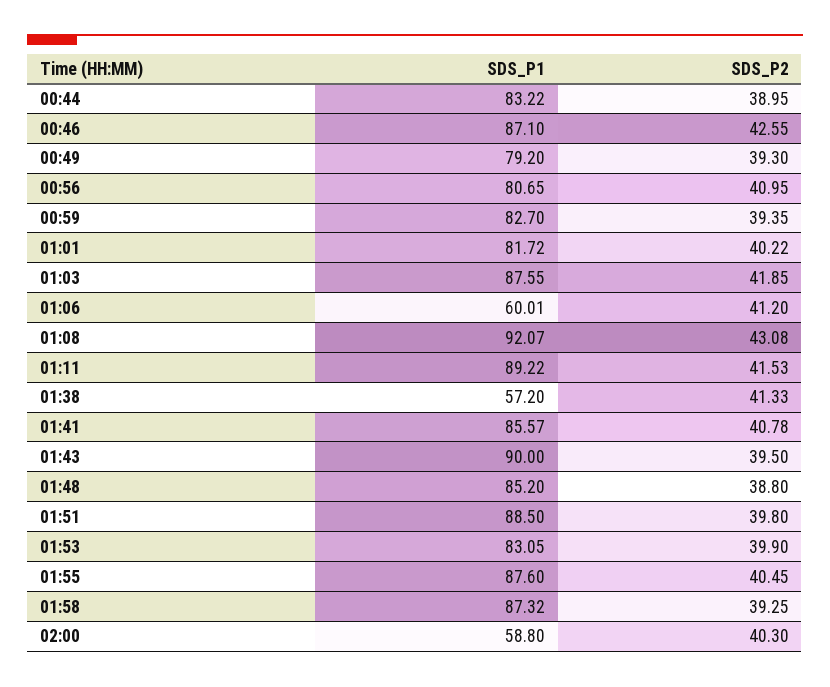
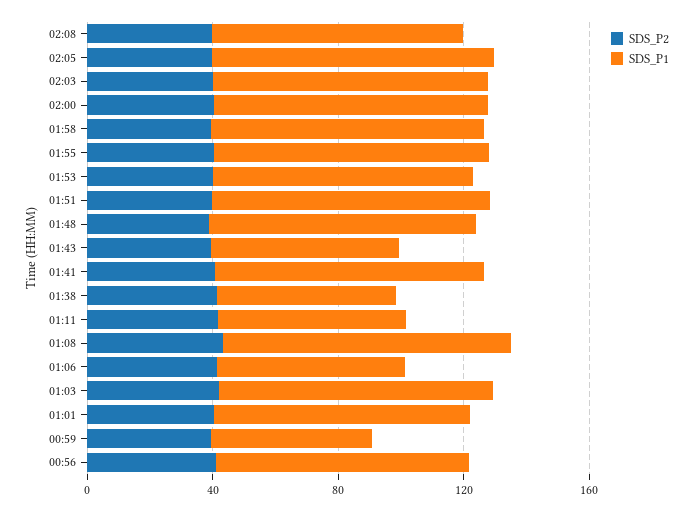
SDS_P1, 00:44: 83.22 -> none
SDS_P2, 00:44: 38.95 -> none
SDS_P1, 00:46: 87.1 -> none
SDS_P2, 00:46: 42.55 -> none
SDS_P1, 00:49: 79.2 -> none
SDS_P2, 00:49: 39.3 -> none
SDS_P1, 00:59: 82.7 -> 50
SDS_P1, 01:11: 89.22 -> 60
SDS_P1, 01:43: 90 -> 60
SDS_P1, 02:00: 58.8 -> 90
SDS_P2, 02:08: none -> 40
SDS_P1, 02:08: none -> 80
SDS_P2, 02:05: none -> 40
SDS_P1, 02:05: none -> 90
SDS_P2, 02:03: none -> 40
SDS_P1, 02:03: none -> 90

